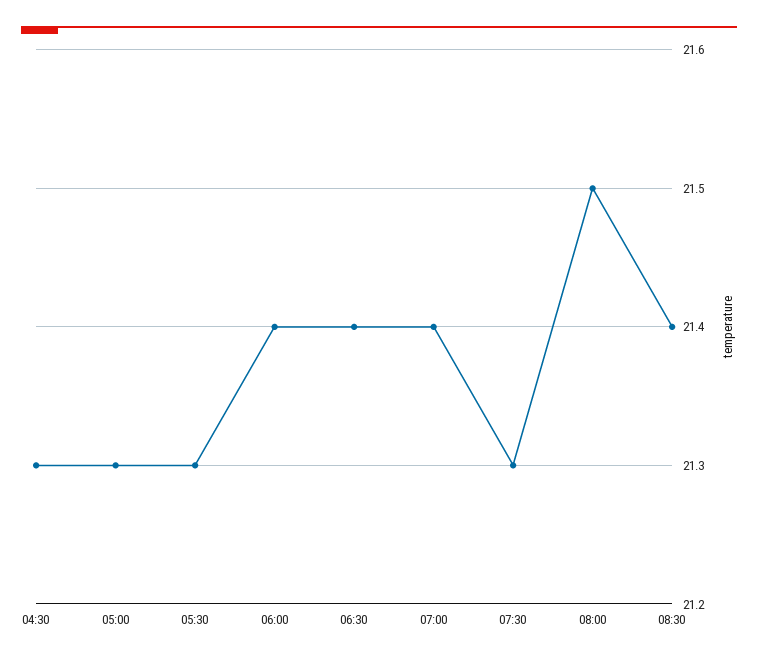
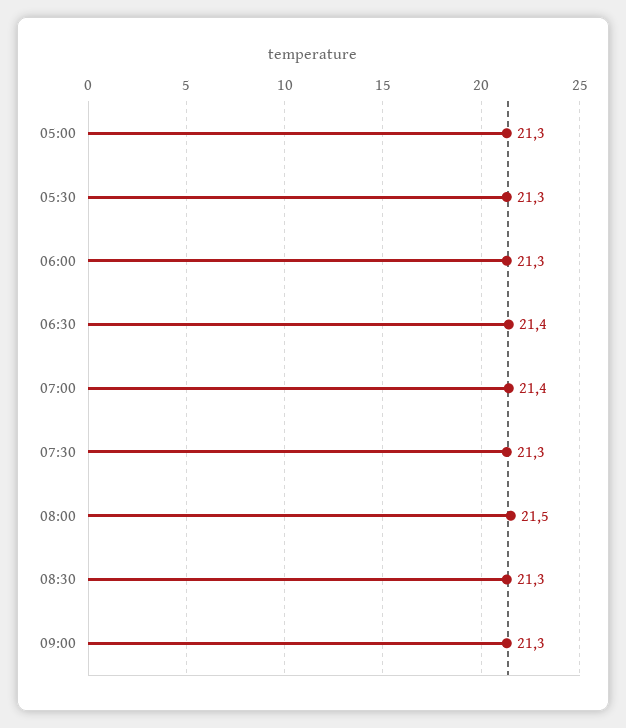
04:30: 21.3 -> none
06:00: 21.4 -> 21.3
08:30: 21.4 -> 21.3
09:00: none -> 21.3

